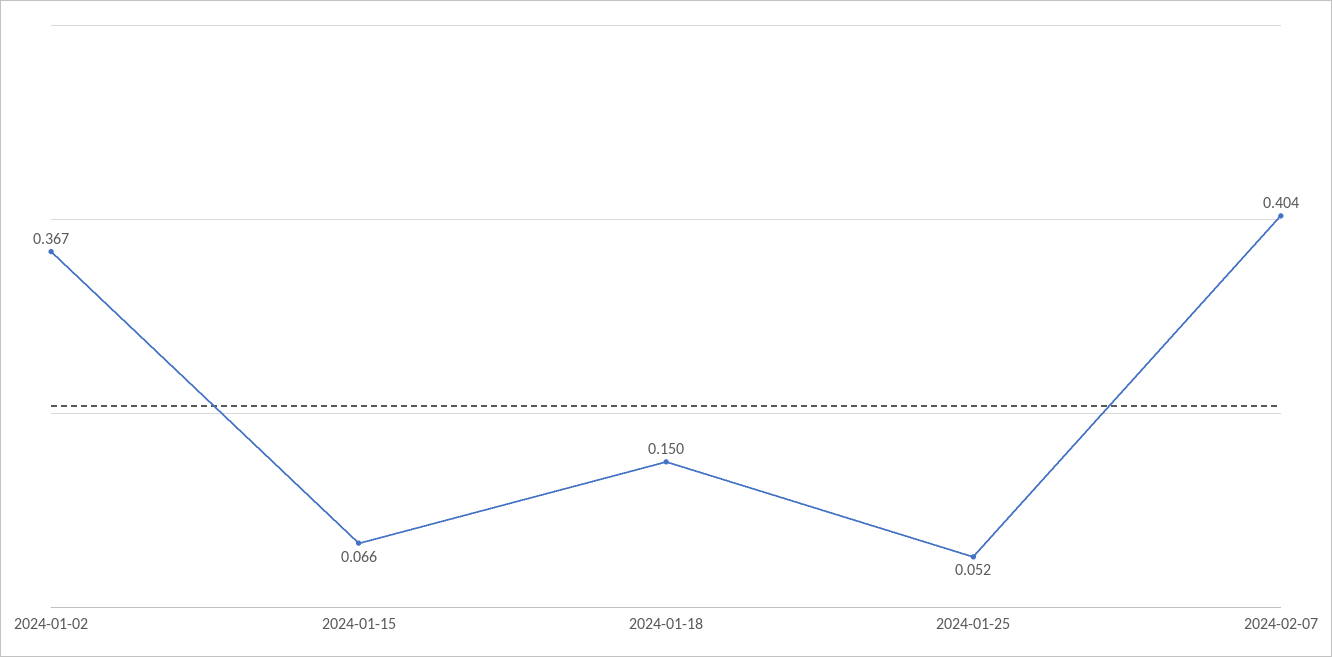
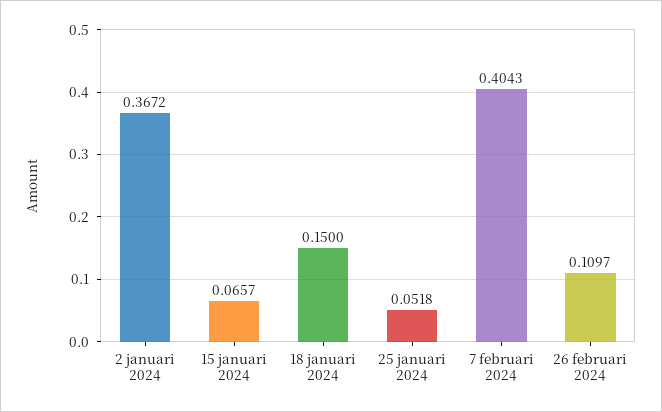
26 februari 2024: none -> 0.1097

